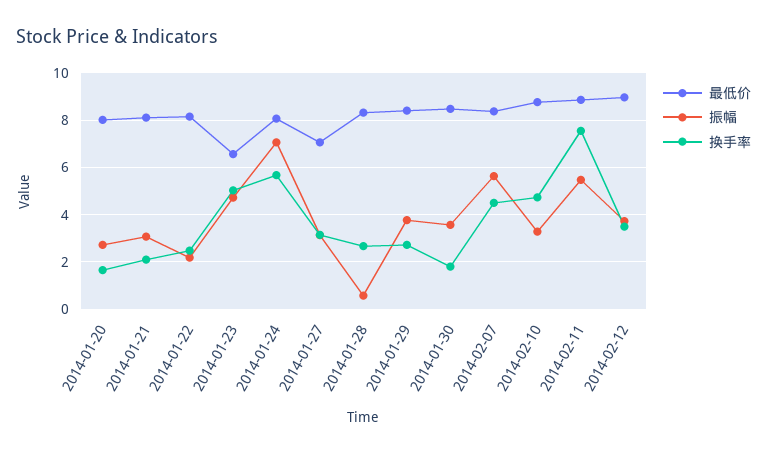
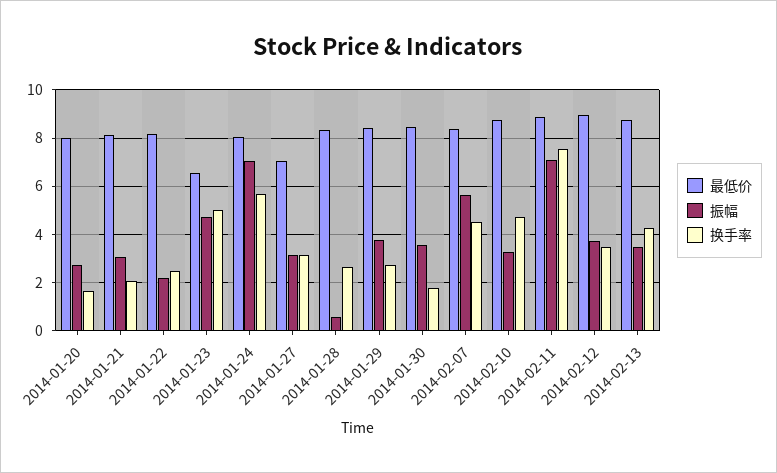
振幅, 2014-02-11: 5.5 -> 7
最低价, 2014-02-13: none -> 8.75
振幅, 2014-02-13: none -> 3.5
换手率, 2014-02-13: none -> 4.25

